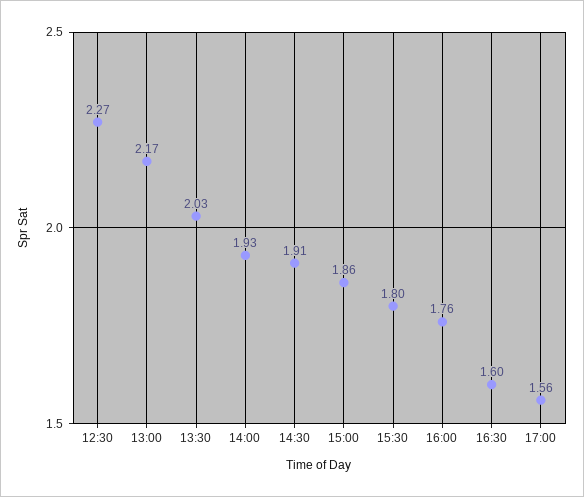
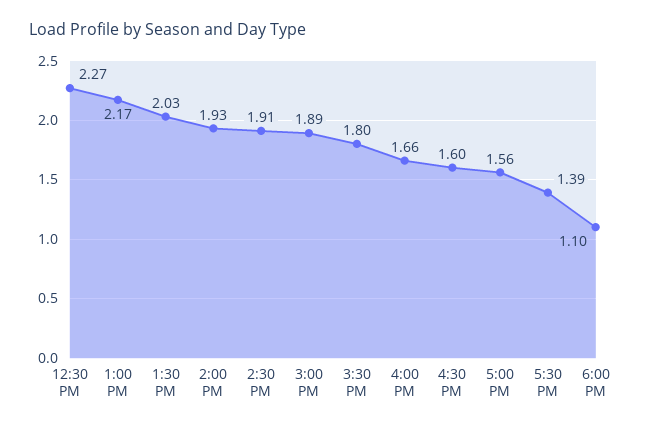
15:00: 1.86 -> 1.89
16:00: 1.76 -> 1.66
5:30 PM: none -> 1.39
6:00 PM: none -> 1.1

